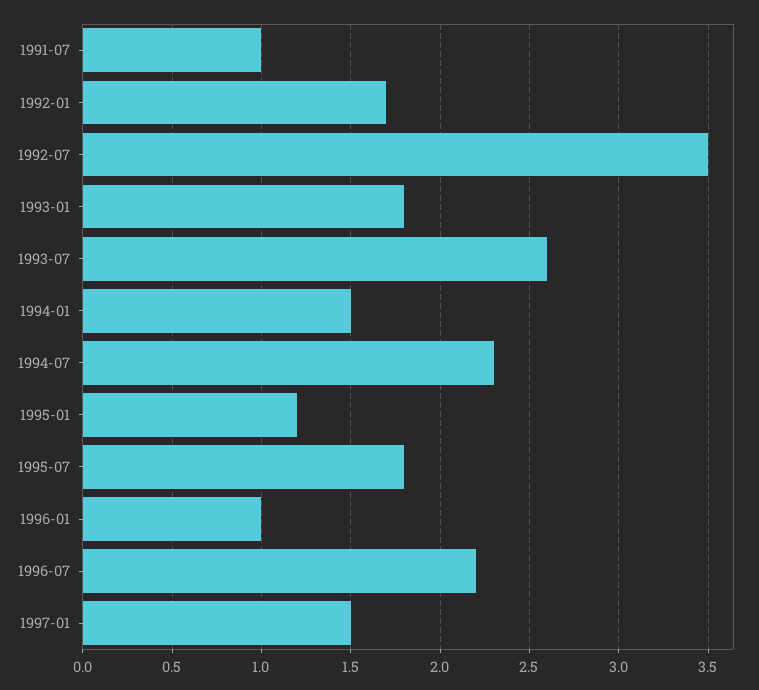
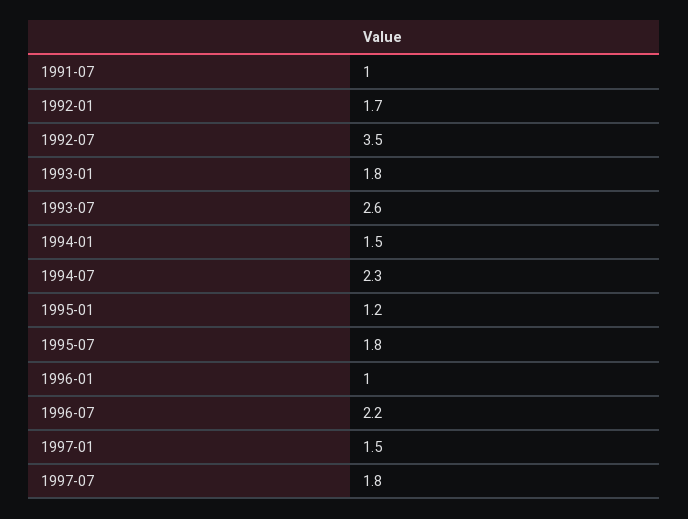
1997-07: none -> 1.8

